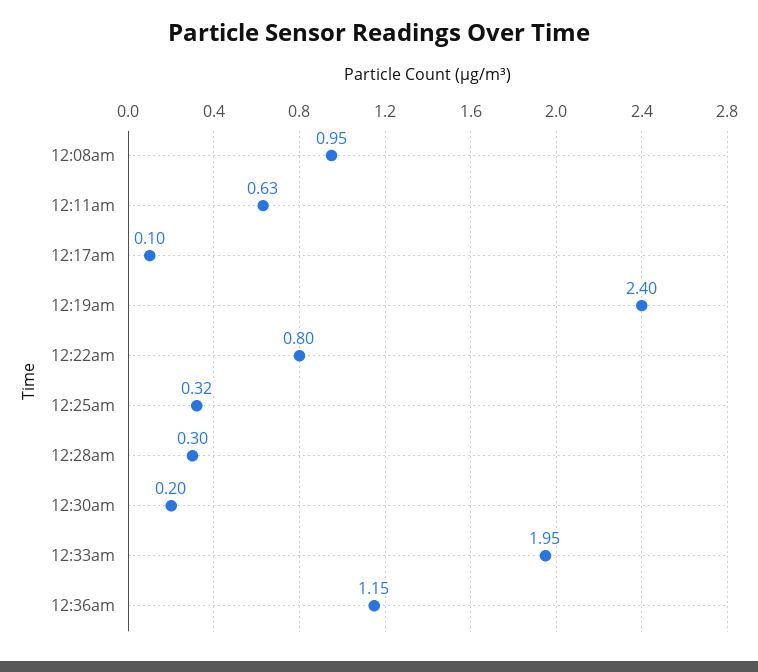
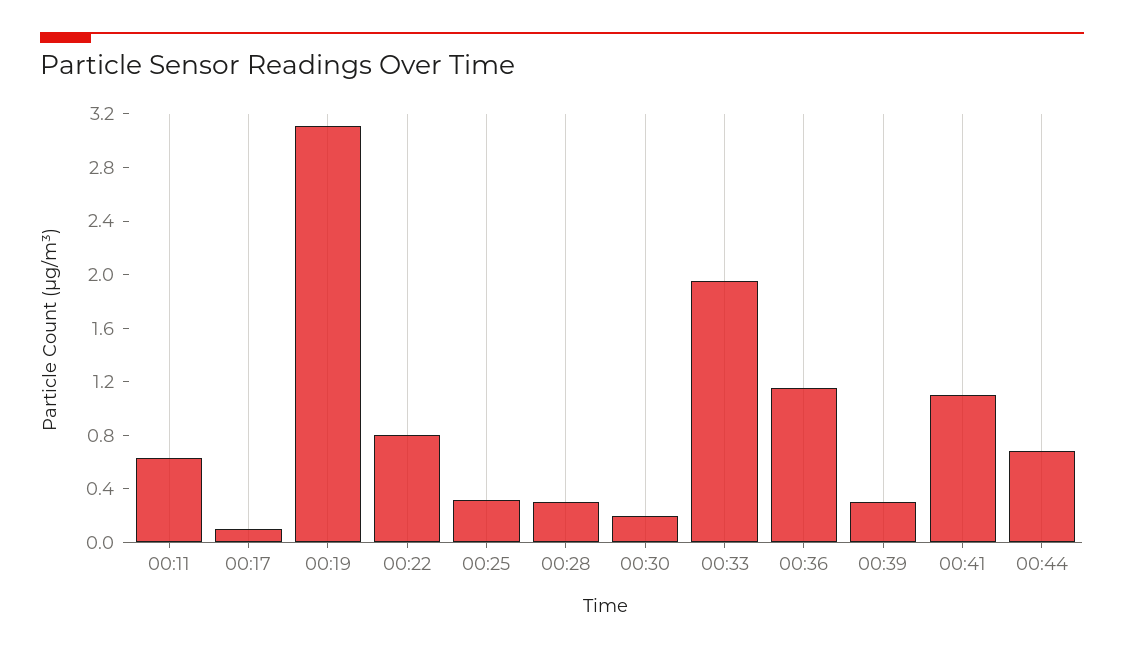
12:08am: 0.95 -> none
12:19am: 2.4 -> 3.1
00:39: none -> 0.3
00:41: none -> 1.1
00:44: none -> 0.7

